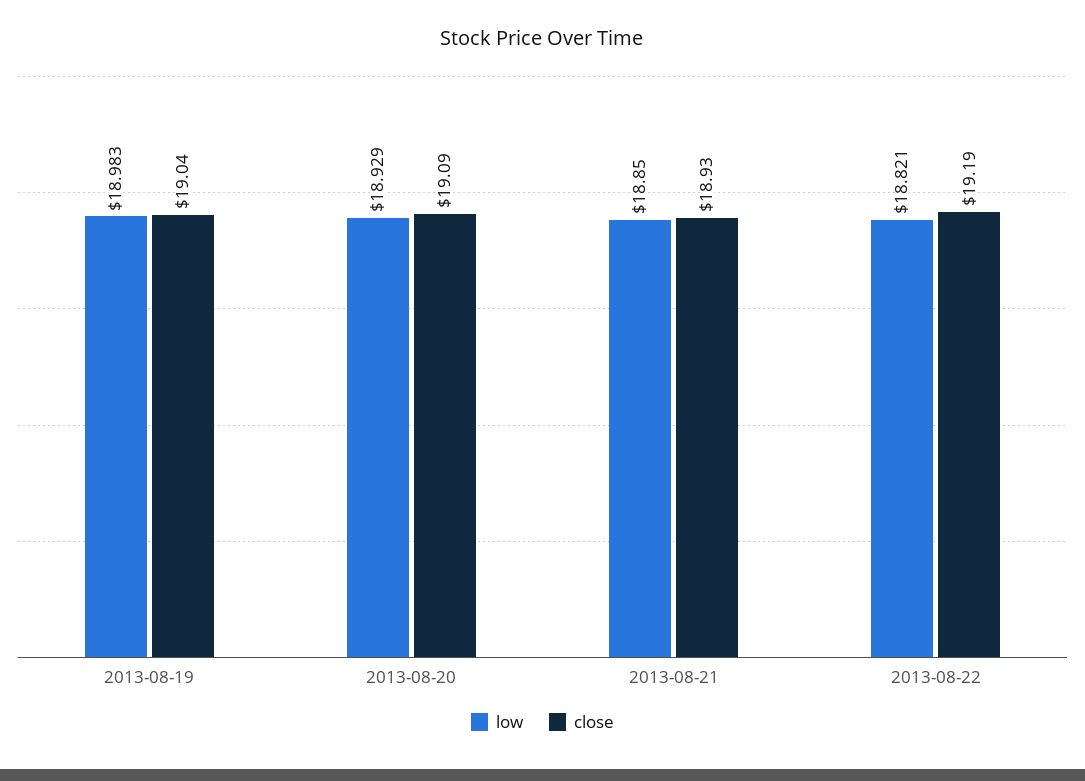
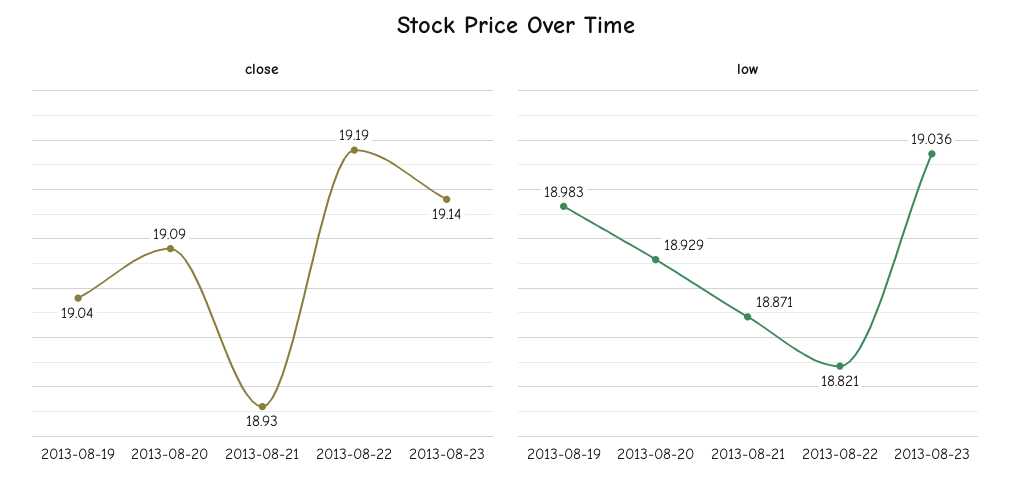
low, 2013-08-21: 18.85 -> 18.871
close, 2013-08-23: none -> 19.14
low, 2013-08-23: none -> 19.036

